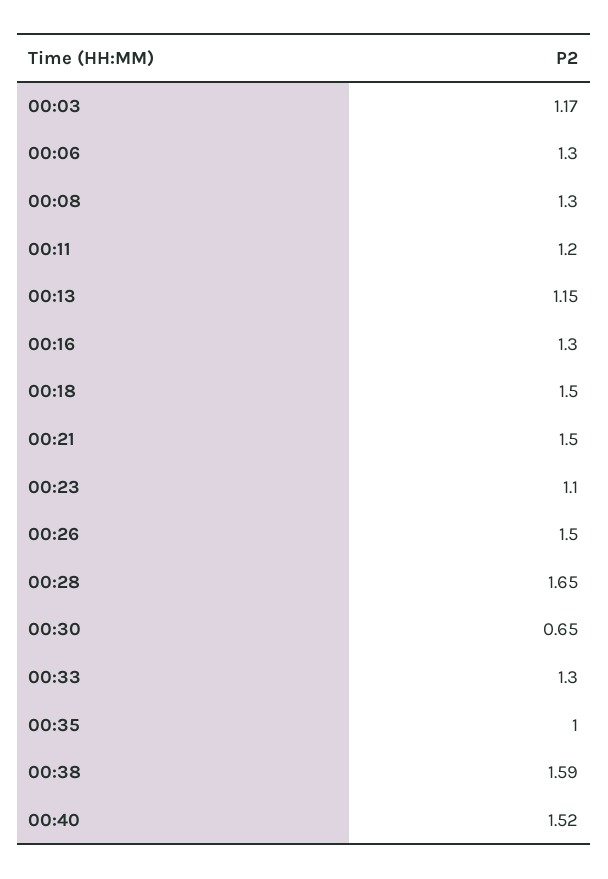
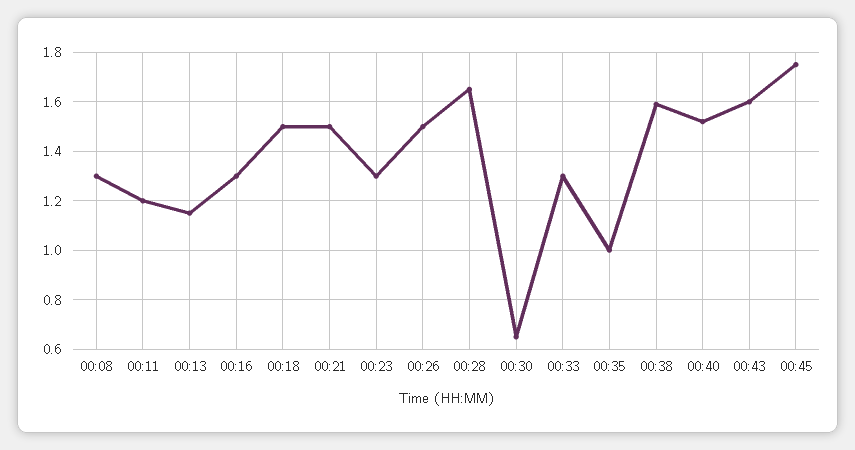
00:03: 1.17 -> none
00:06: 1.3 -> none
00:23: 1.1 -> 1.3
00:43: none -> 1.6
00:45: none -> 1.75

